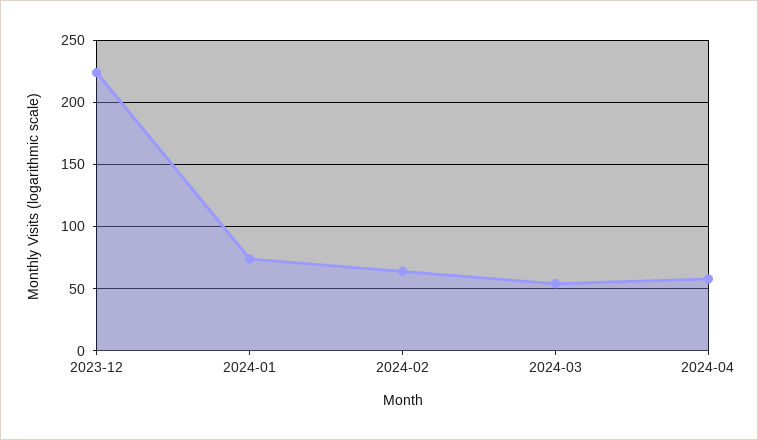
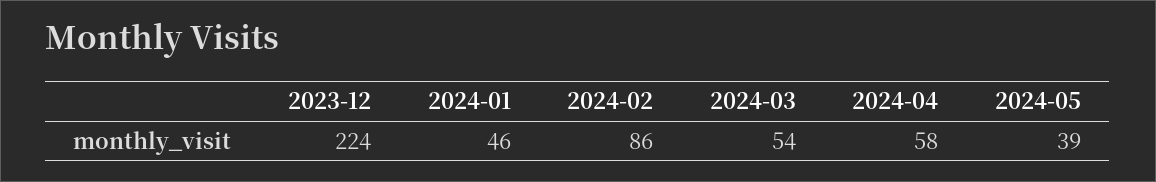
2024-01: 75 -> 46
2024-02: 65 -> 86
2024-05: none -> 39

